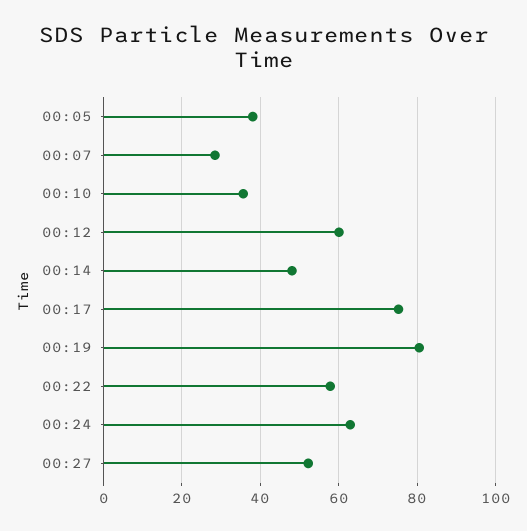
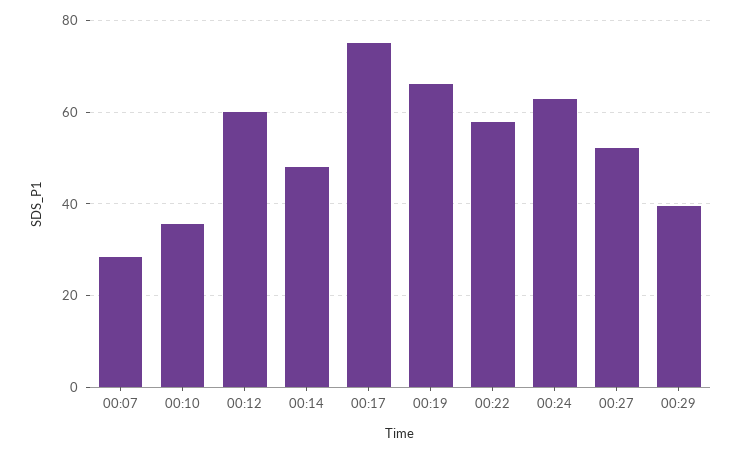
00:05: 38 -> none
00:19: 80 -> 66
00:29: none -> 40

